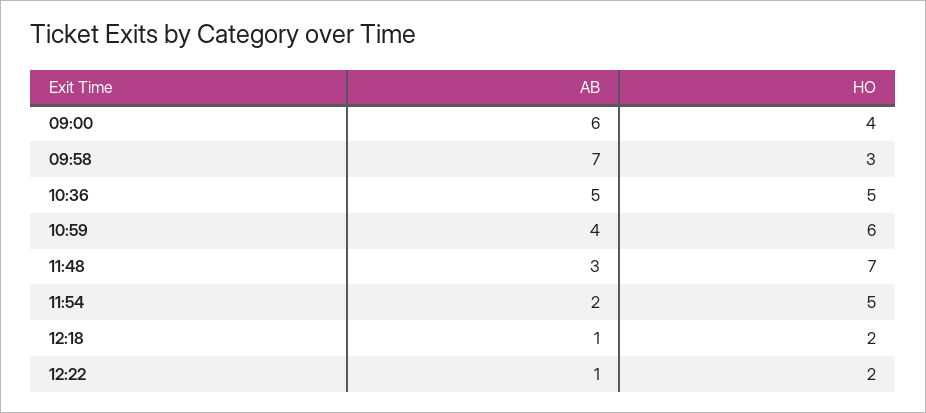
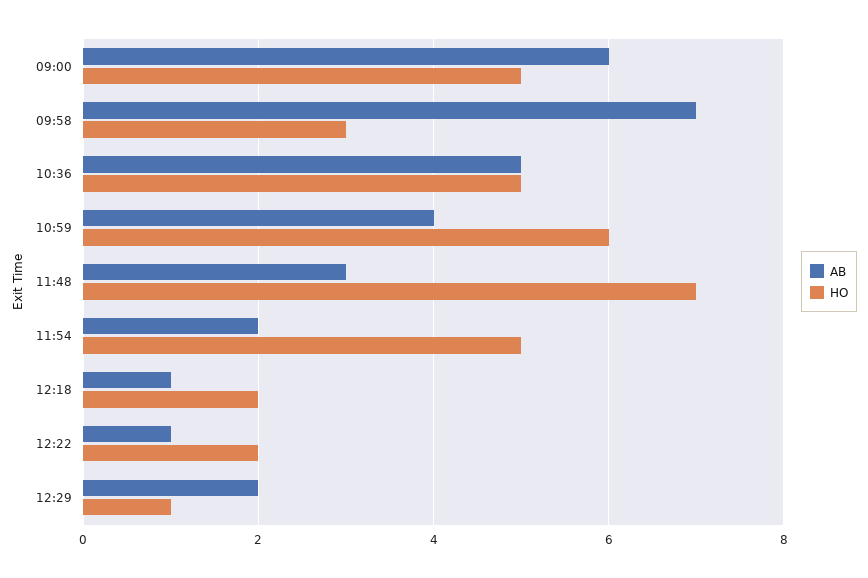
HO, 09:00: 4 -> 5
AB, 12:29: none -> 2
HO, 12:29: none -> 1

